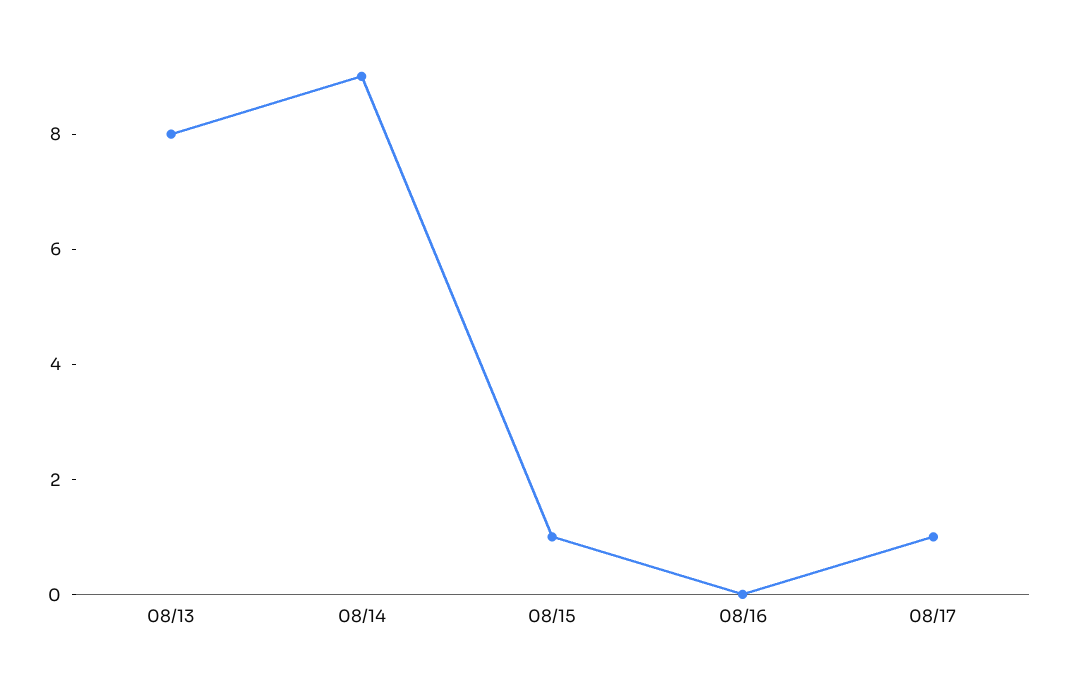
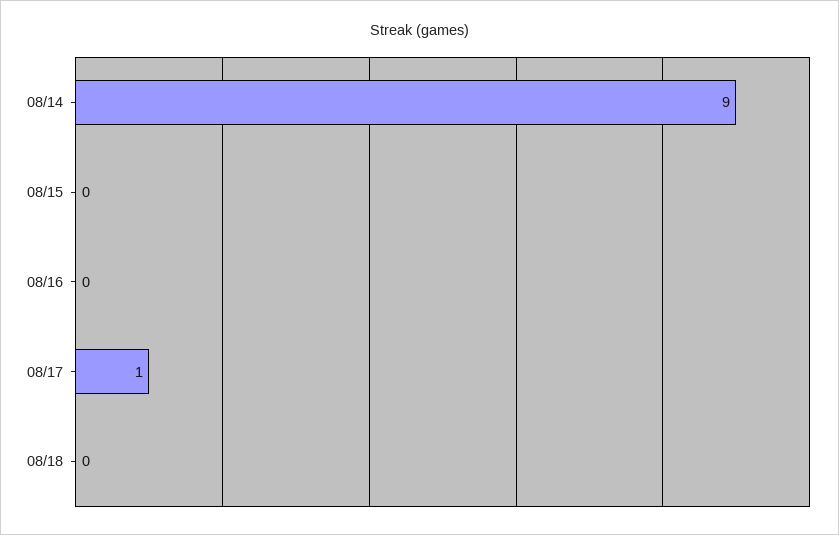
08/13: 8 -> none
08/15: 1 -> 0
08/18: none -> 0

